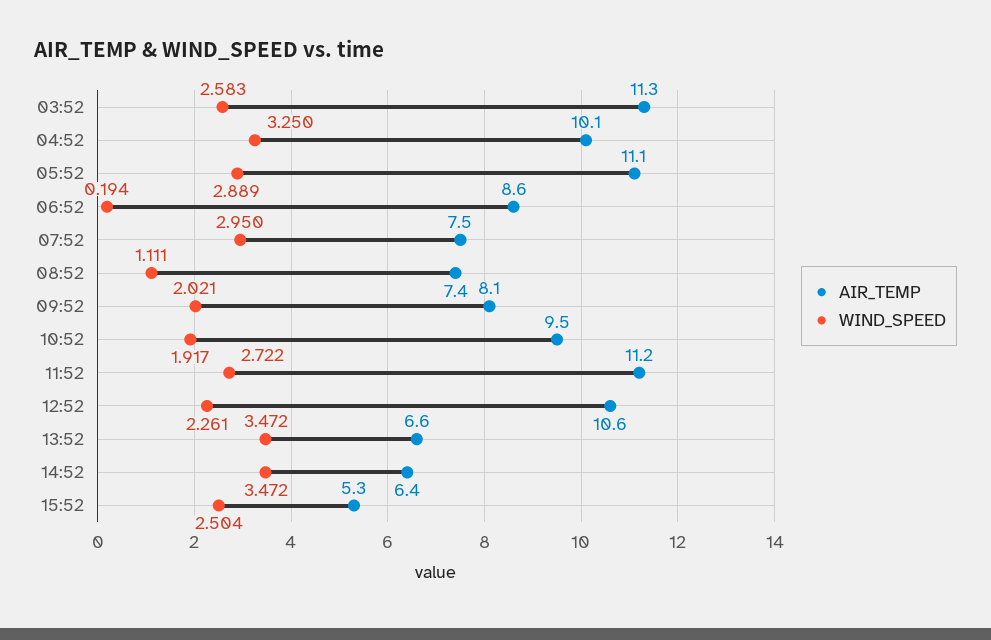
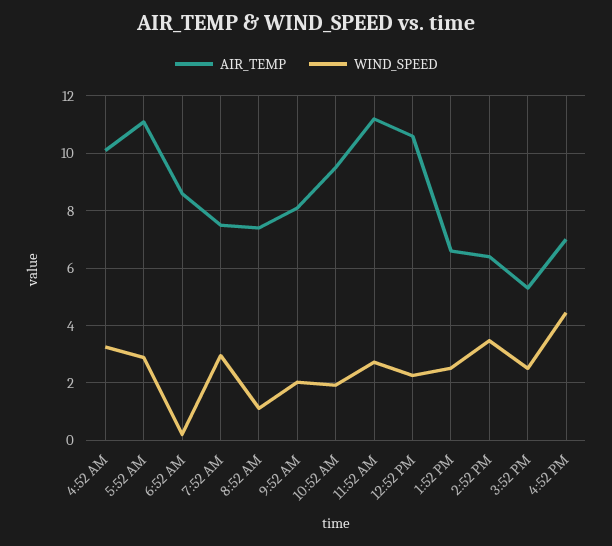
AIR_TEMP, 03:52: 11.3 -> none
WIND_SPEED, 03:52: 2.583 -> none
WIND_SPEED, 13:52: 3.472 -> 2.5
AIR_TEMP, 4:52 PM: none -> 7
WIND_SPEED, 4:52 PM: none -> 4.5

